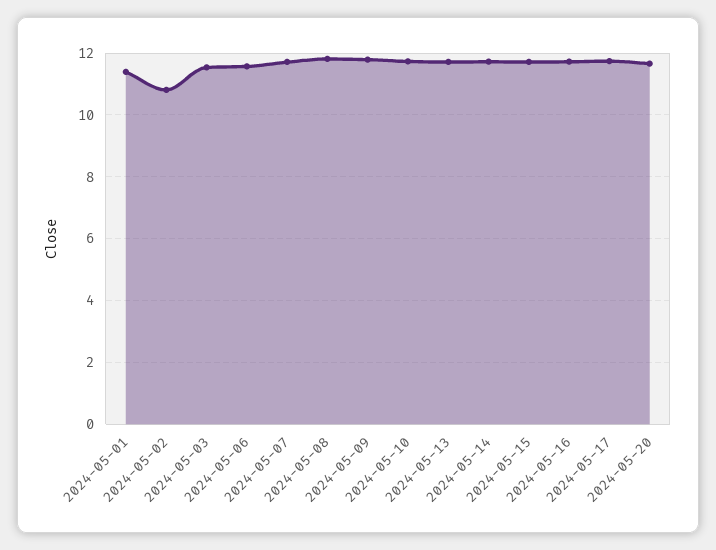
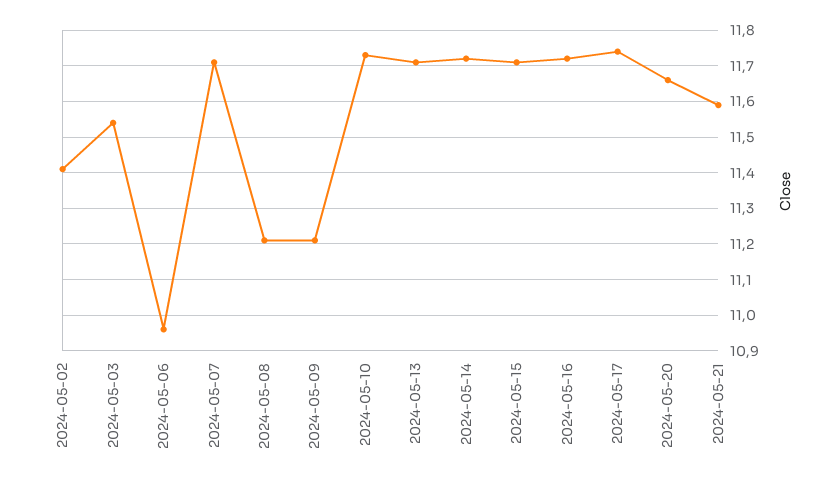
2024-05-01: 11.4 -> none
2024-05-02: 10.8 -> 11.4
2024-05-06: 11.6 -> 10.95
2024-05-08: 11.8 -> 11.2
2024-05-09: 11.8 -> 11.2
2024-05-21: none -> 11.6

